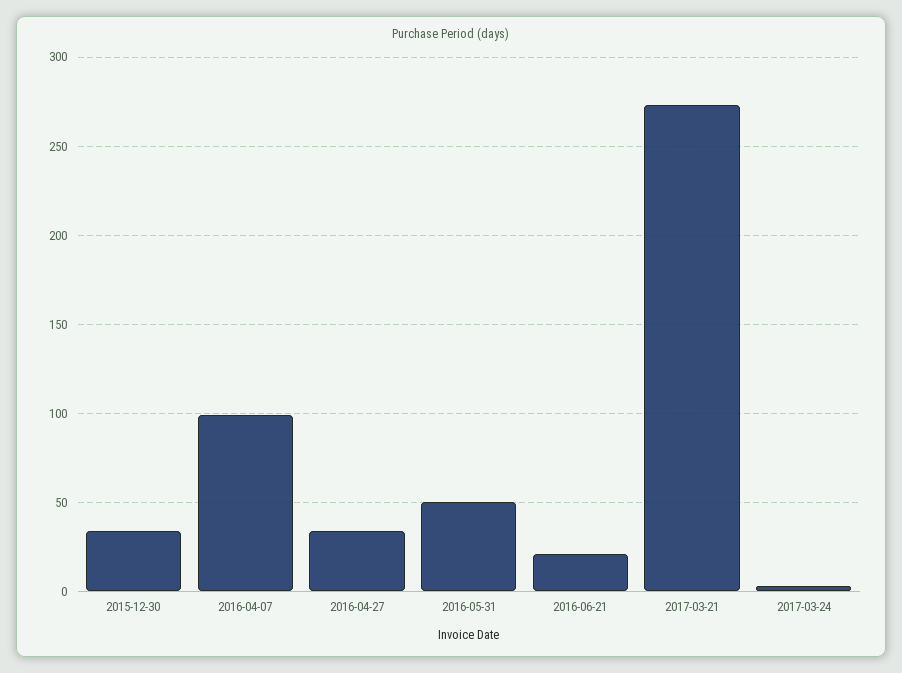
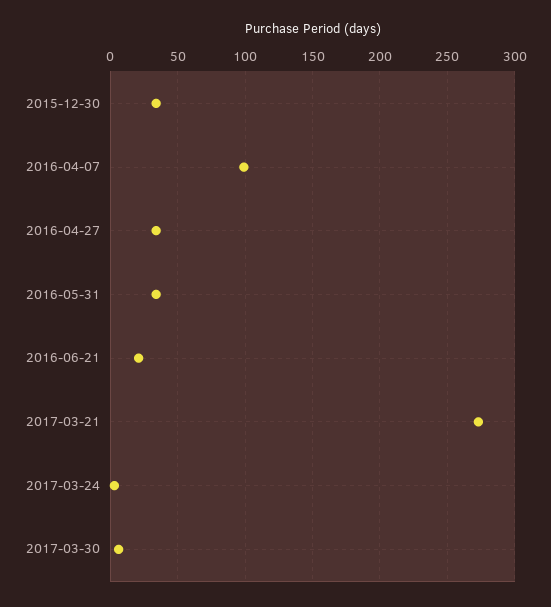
2016-05-31: 50 -> 35
2017-03-30: none -> 5

